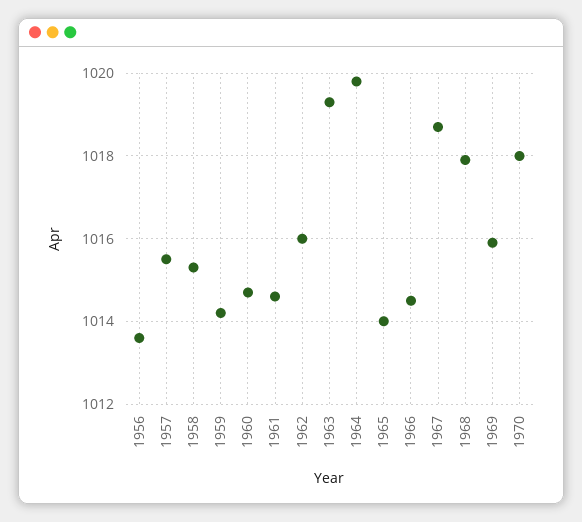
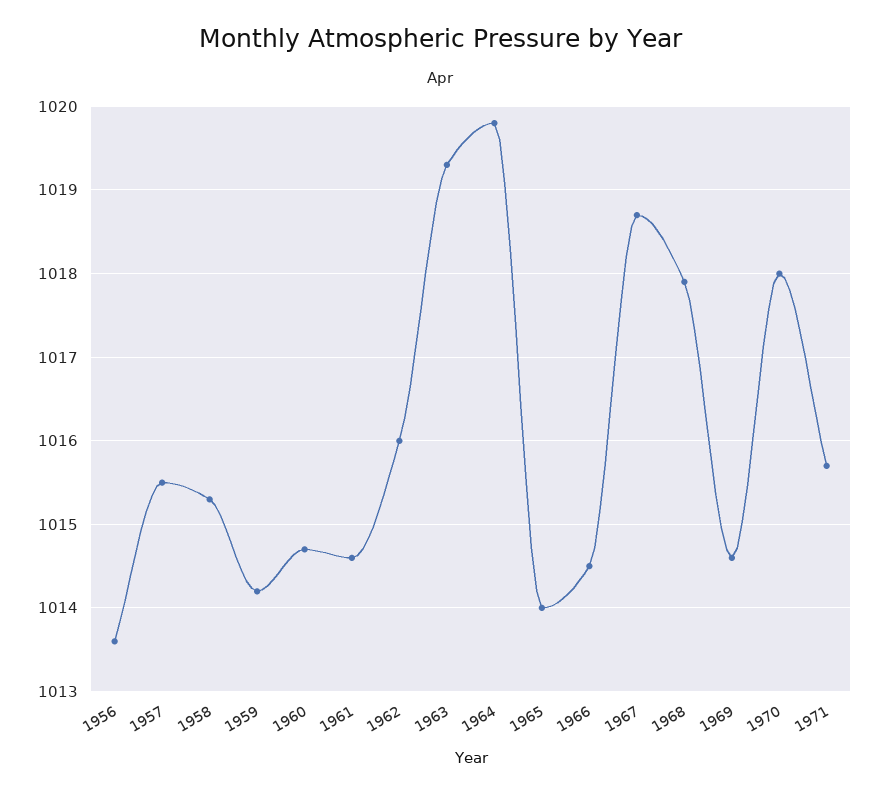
1969: 1016 -> 1014.6
1971: none -> 1015.7

